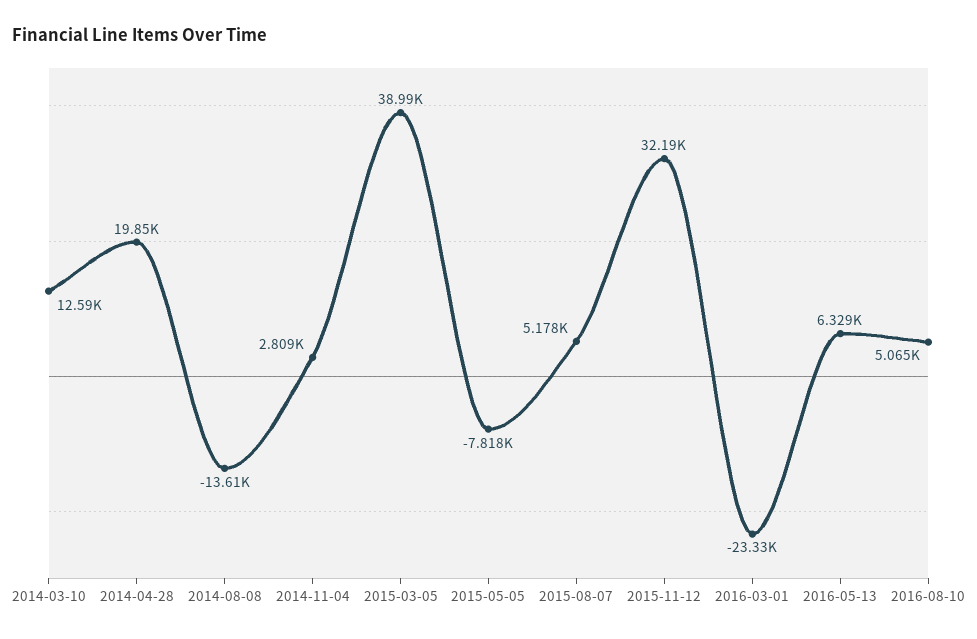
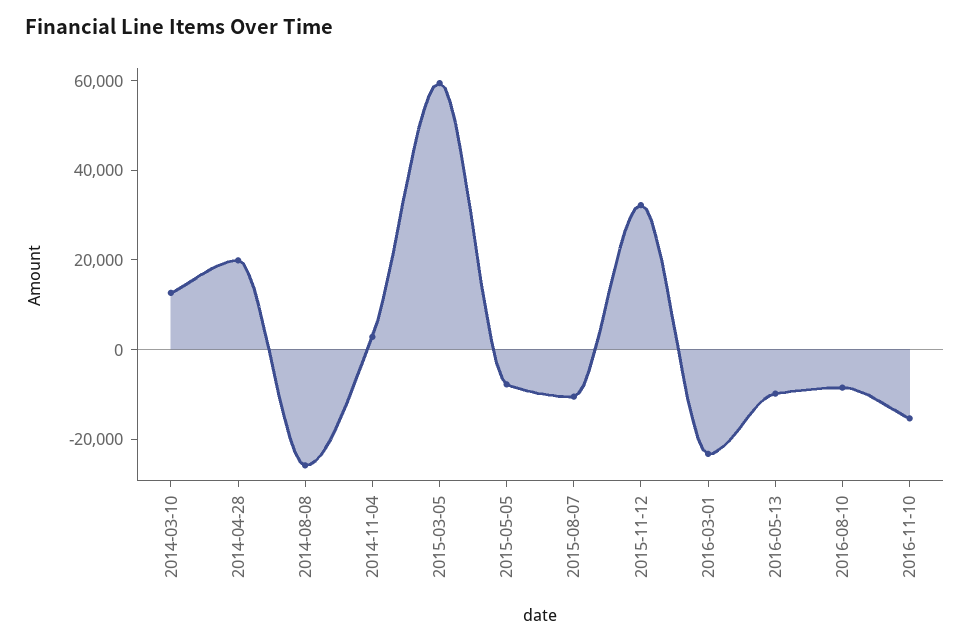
2014-08-08: -13610 -> -25000
2015-03-05: 38990 -> 60000
2015-08-07: 5178 -> -10000
2016-05-13: 6329 -> -10000
2016-08-10: 5065 -> -10000
2016-11-10: none -> -15000

